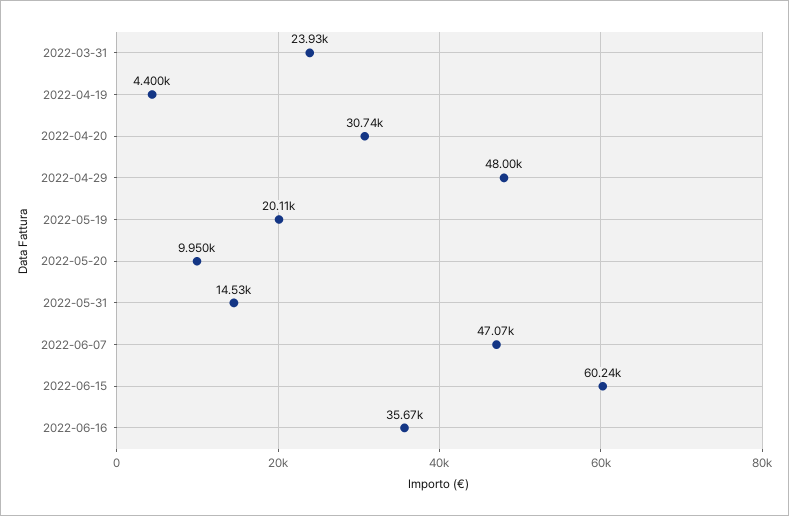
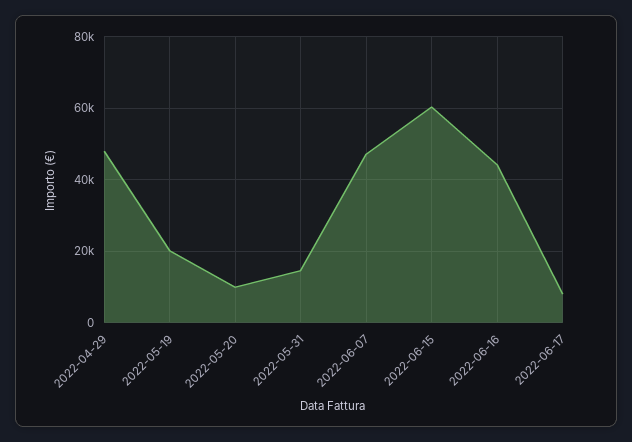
2022-03-31: 23930 -> none
2022-04-19: 4400 -> none
2022-04-20: 30740 -> none
2022-06-16: 35670 -> 44000
2022-06-17: none -> 8000

